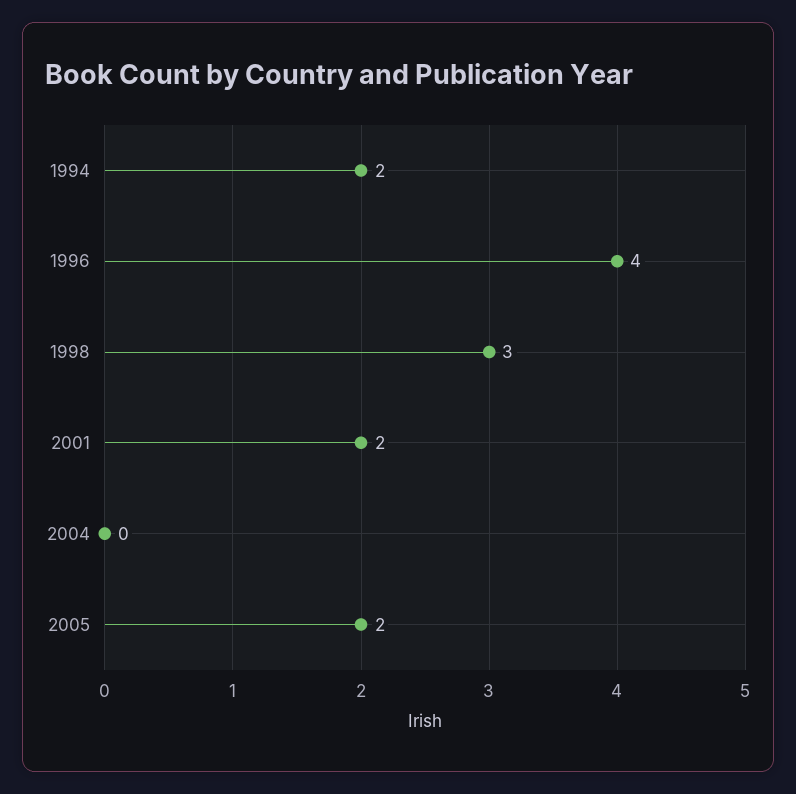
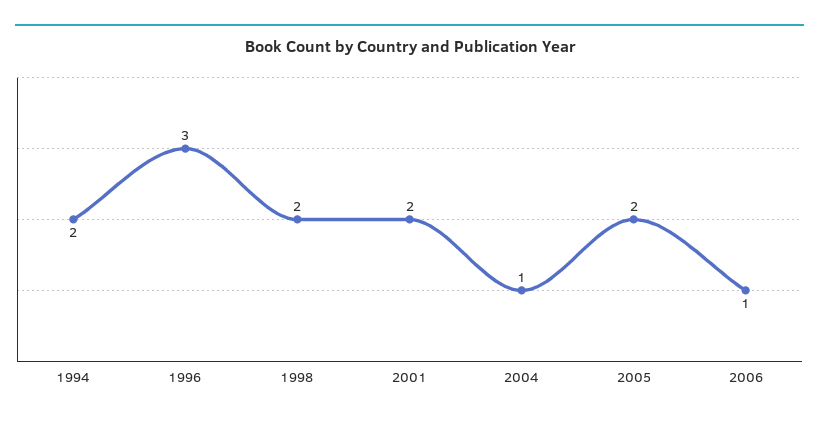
1996: 4 -> 3
1998: 3 -> 2
2004: 0 -> 1
2006: none -> 1

